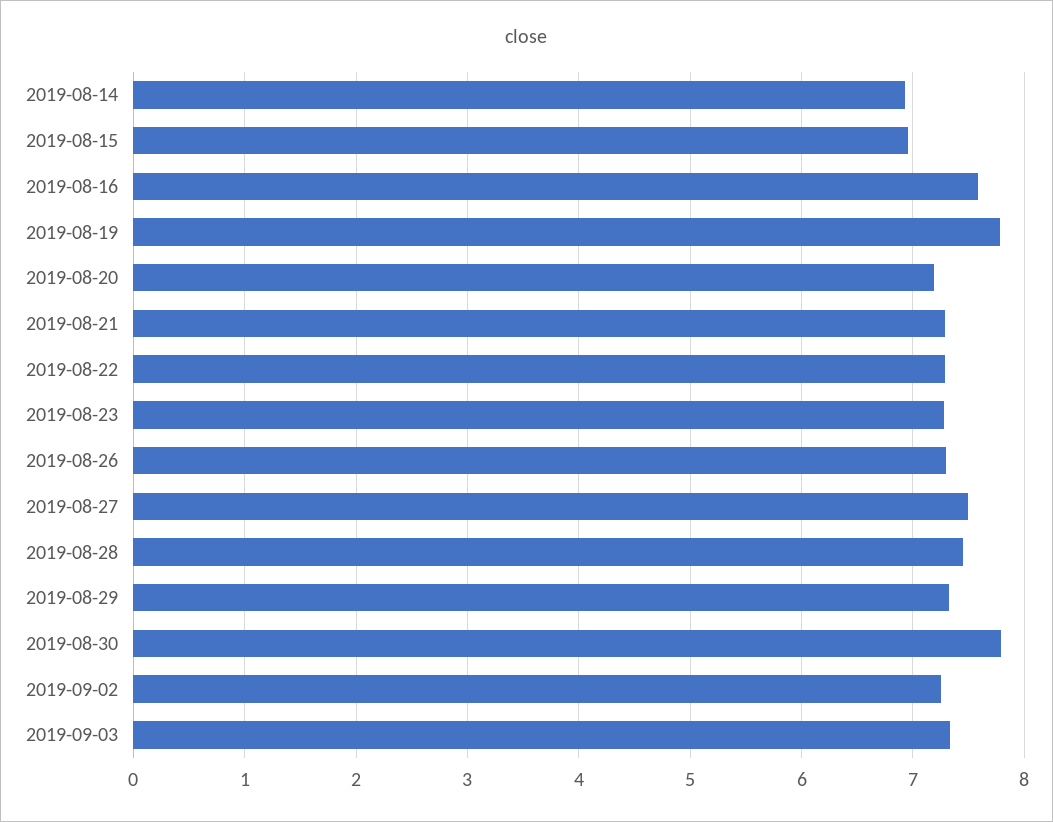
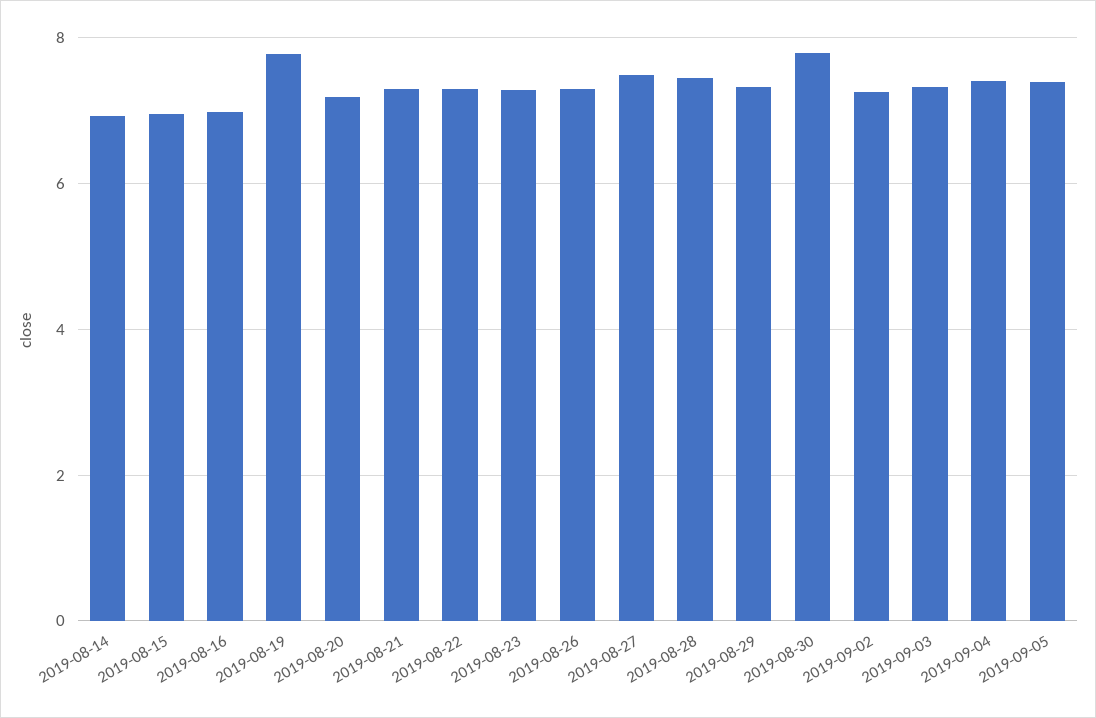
2019-08-16: 7.6 -> 7
2019-09-04: none -> 7.4
2019-09-05: none -> 7.4

